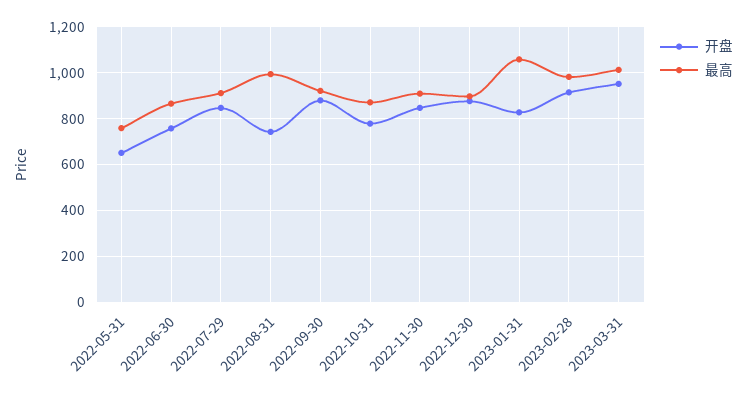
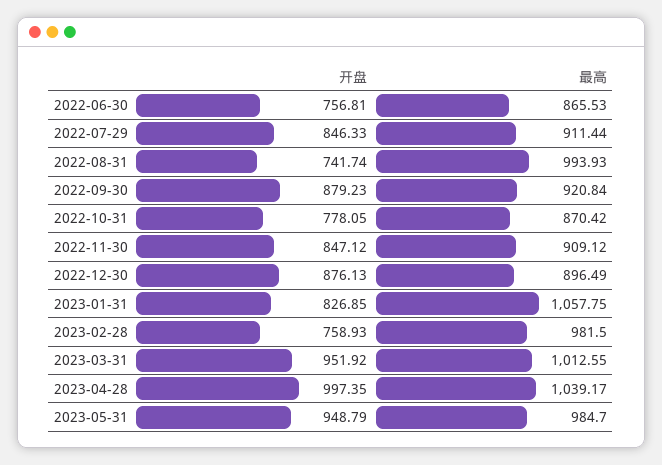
开盘, 2022-05-31: 650 -> none
最高, 2022-05-31: 750 -> none
开盘, 2023-02-28: 900 -> 758.93
开盘, 2023-04-28: none -> 997.35
最高, 2023-04-28: none -> 1039.17
开盘, 2023-05-31: none -> 948.79
最高, 2023-05-31: none -> 984.7

